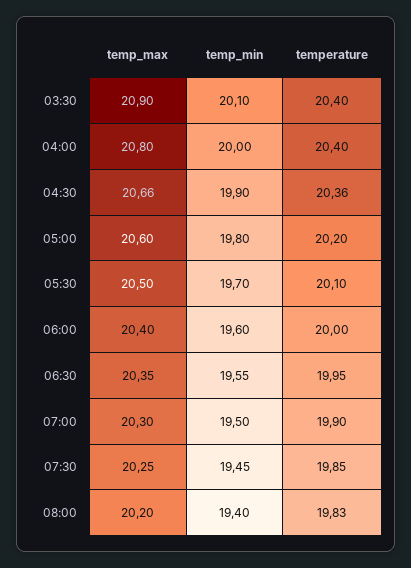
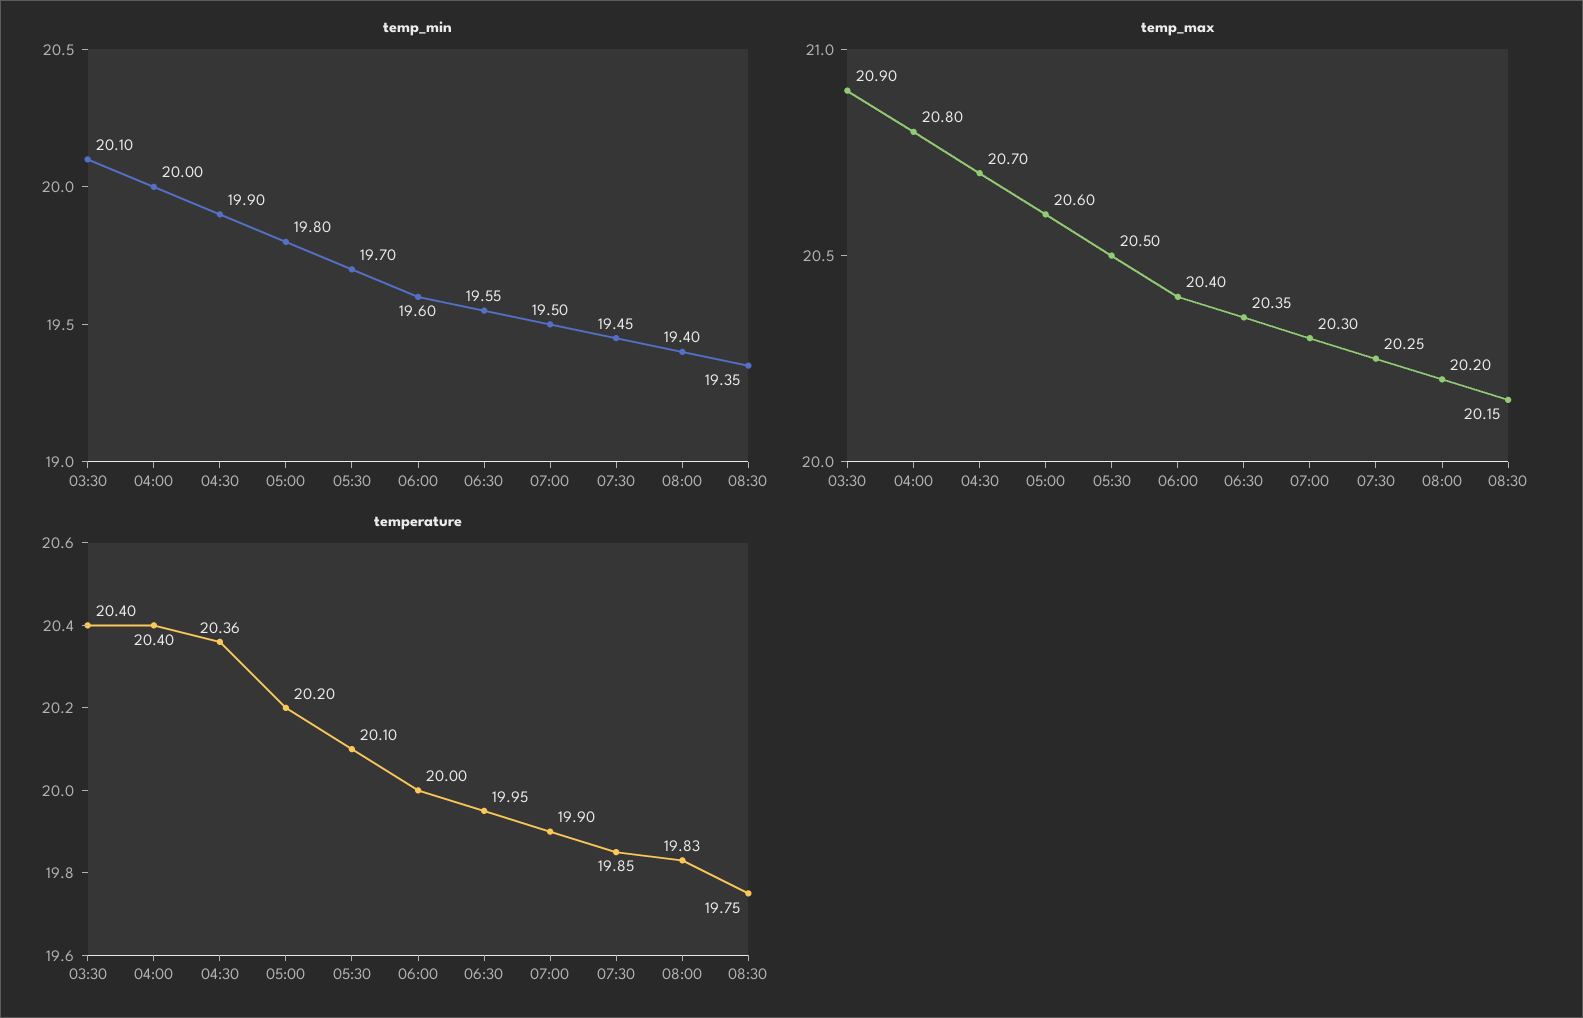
temp_max, 04:30: 20.66 -> 20.7
temp_min, 08:30: none -> 19.35
temp_max, 08:30: none -> 20.15
temperature, 08:30: none -> 19.75

